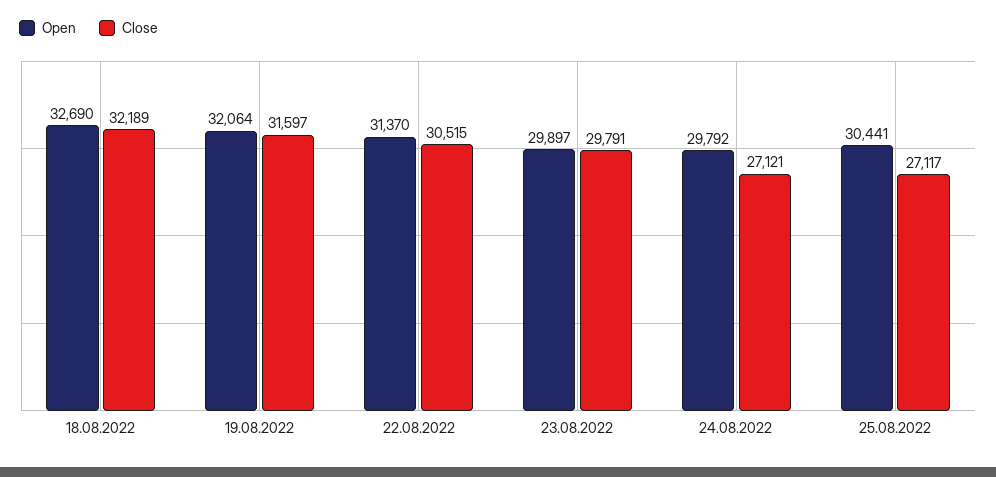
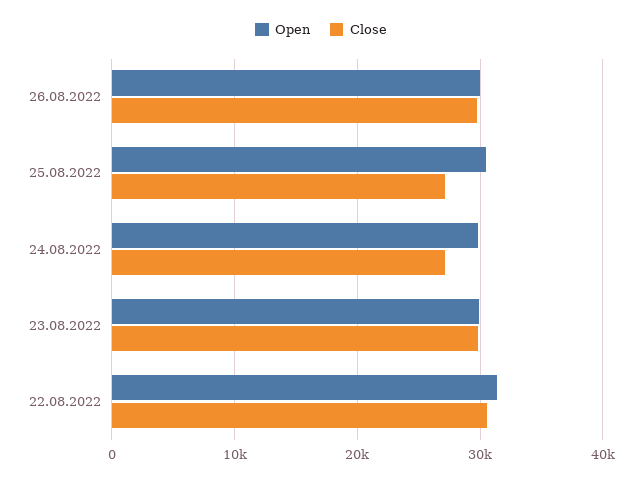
Open, 18.08.2022: 32690 -> none
Close, 18.08.2022: 32189 -> none
Open, 19.08.2022: 32064 -> none
Close, 19.08.2022: 31597 -> none
Open, 26.08.2022: none -> 30000
Close, 26.08.2022: none -> 30000

